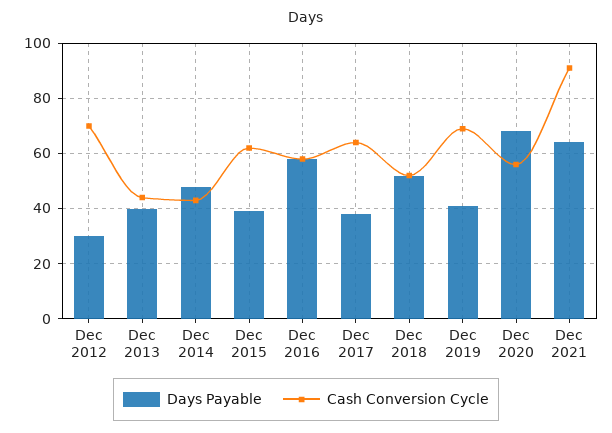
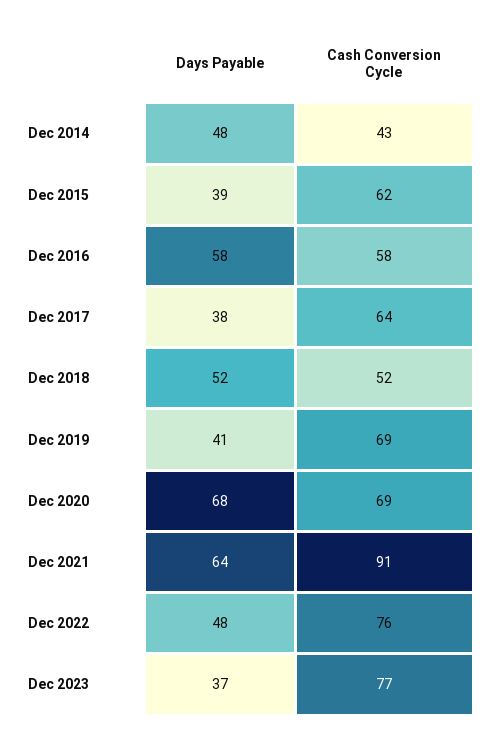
Days Payable, Dec 2012: 30 -> none
Cash Conversion Cycle, Dec 2012: 70 -> none
Days Payable, Dec 2013: 40 -> none
Cash Conversion Cycle, Dec 2013: 45 -> none
Cash Conversion Cycle, Dec 2020: 55 -> 69
Days Payable, Dec 2022: none -> 48
Cash Conversion Cycle, Dec 2022: none -> 76
Days Payable, Dec 2023: none -> 37
Cash Conversion Cycle, Dec 2023: none -> 77

